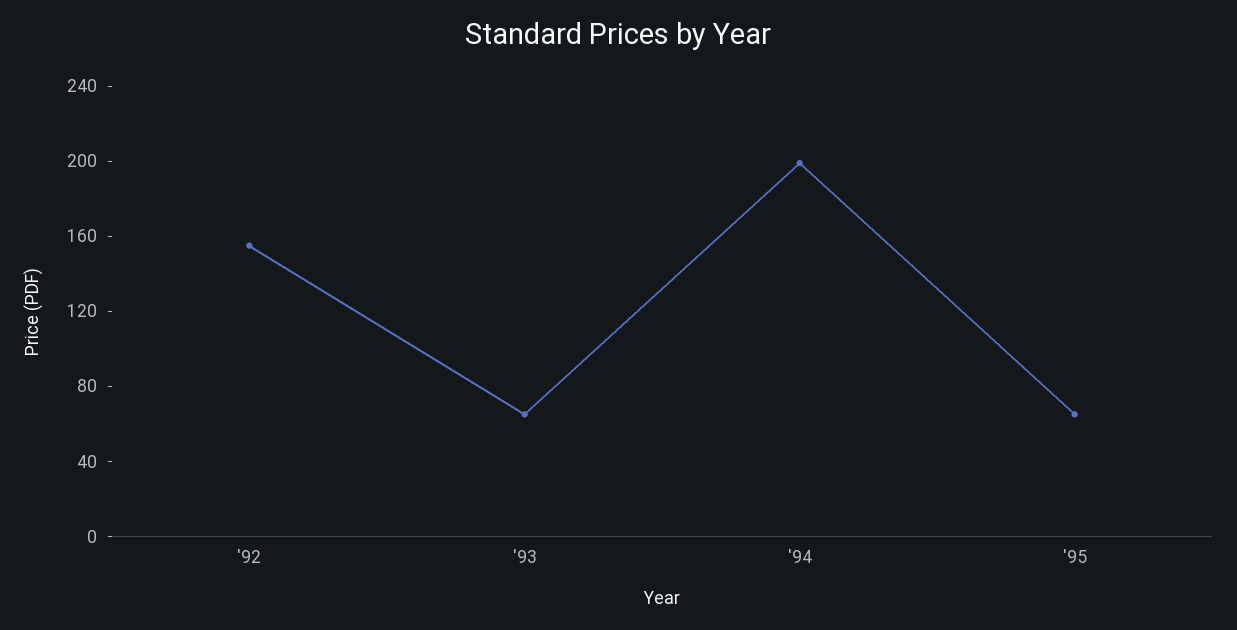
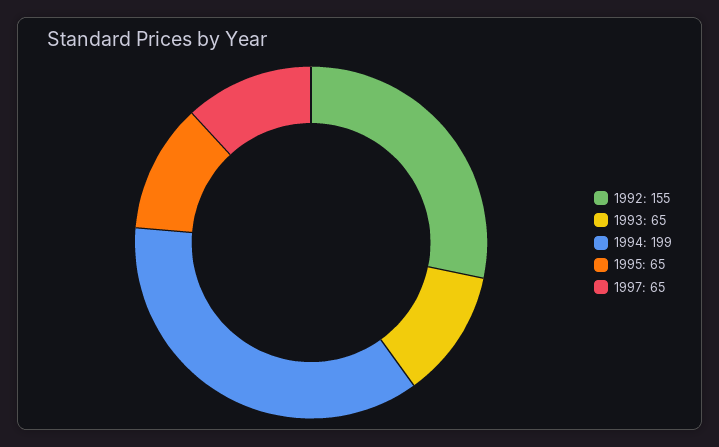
1997: none -> 65

